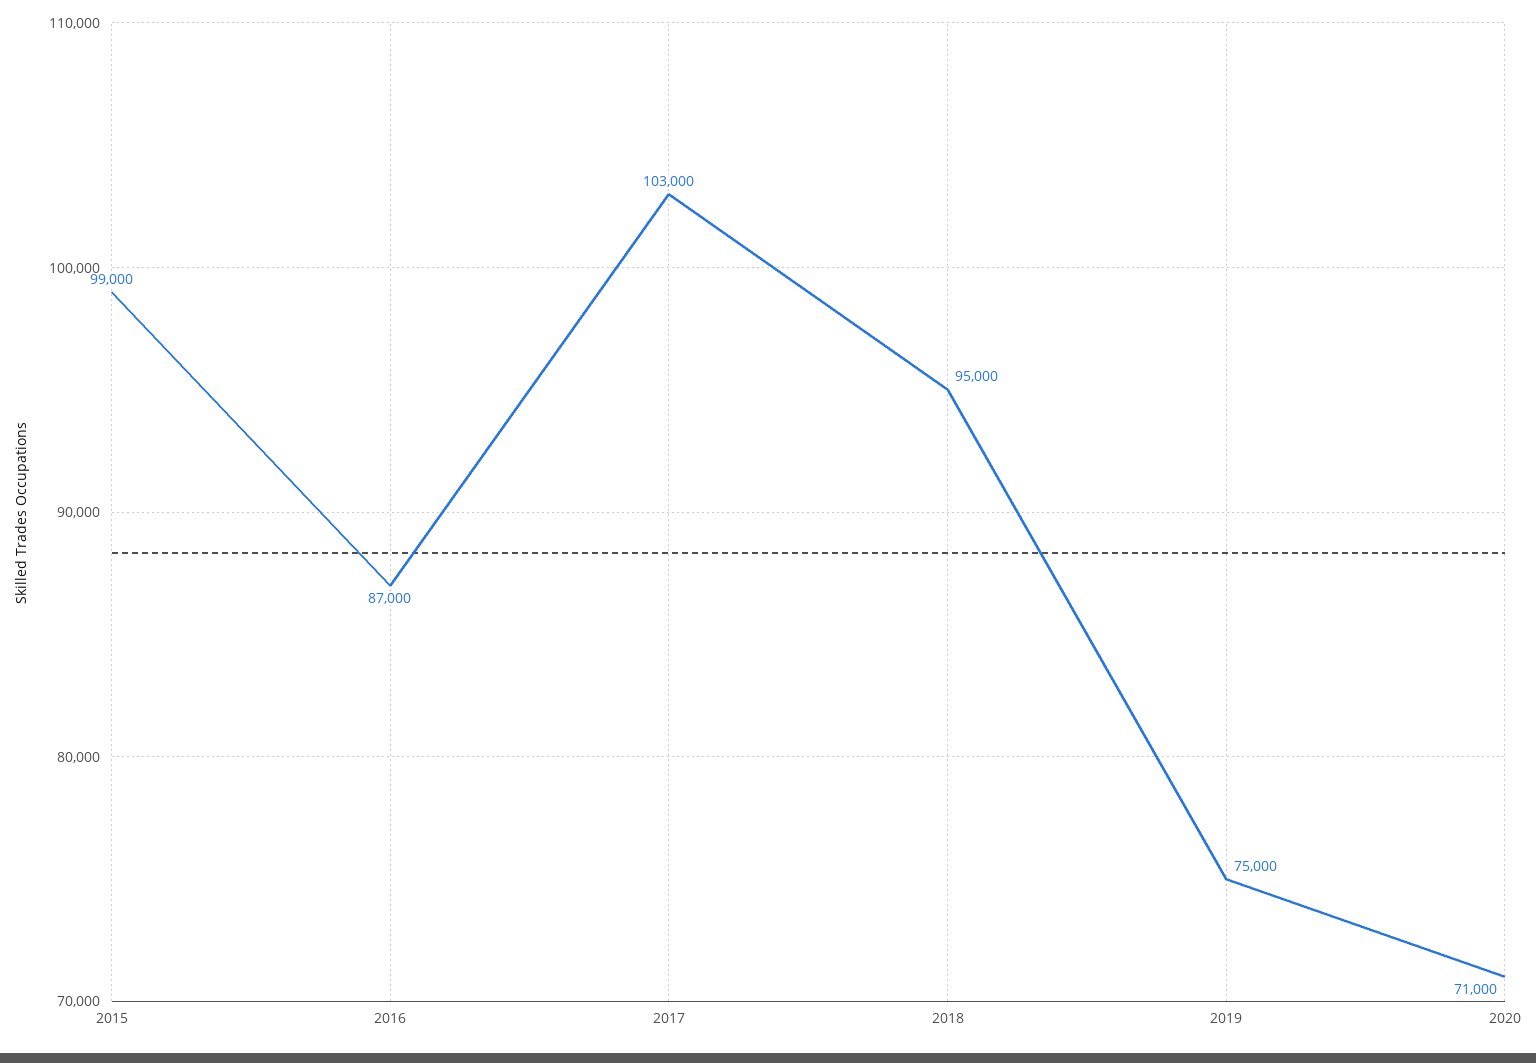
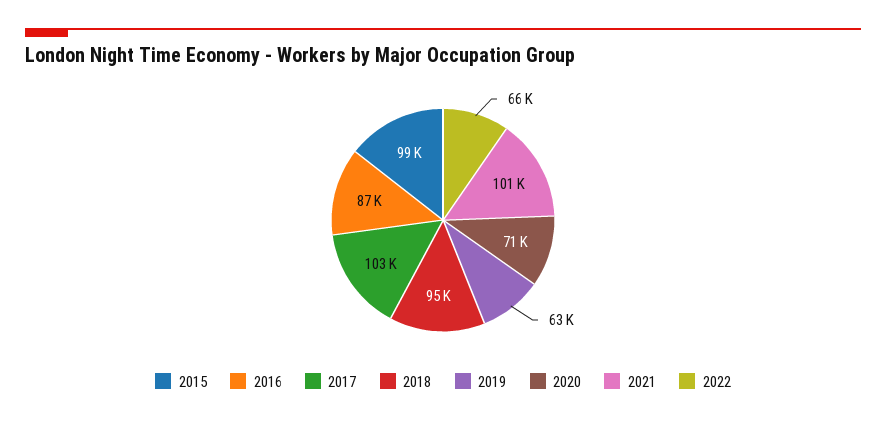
2019: 75000 -> 63000
2021: none -> 101000
2022: none -> 66000

